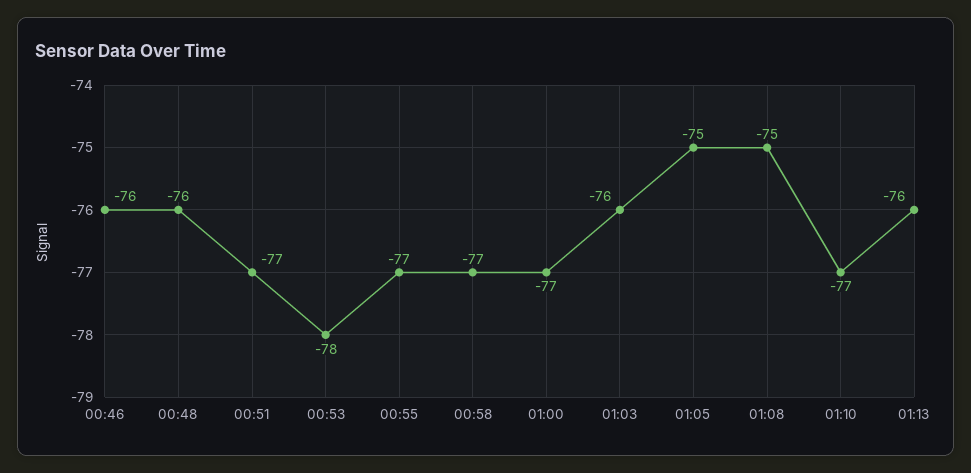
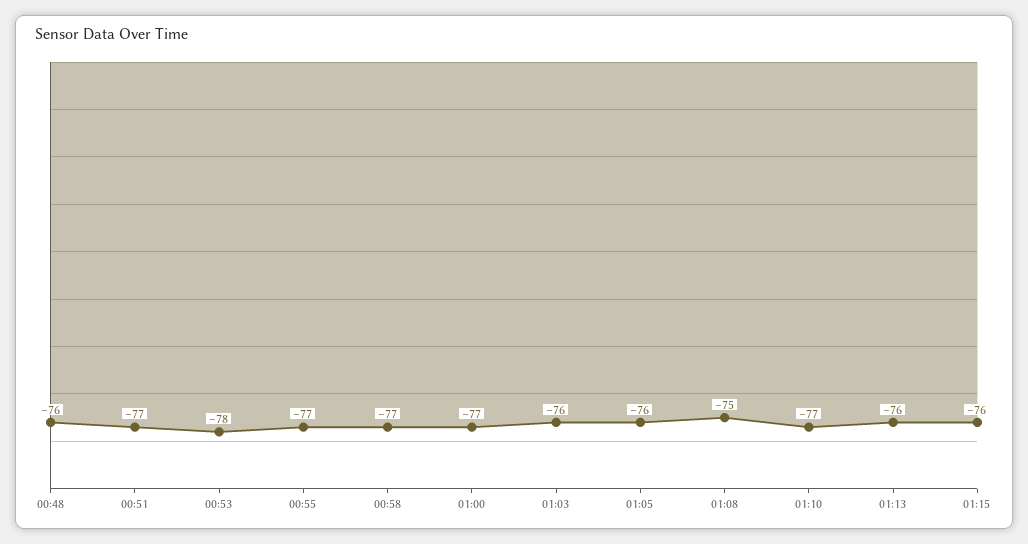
00:46: -76 -> none
01:05: -75 -> -76
01:15: none -> -76

